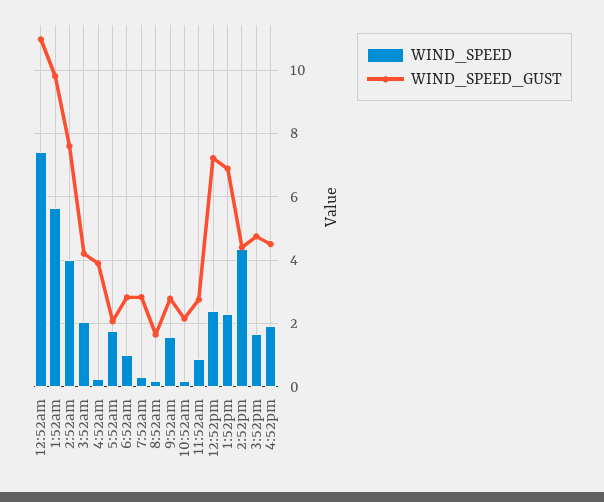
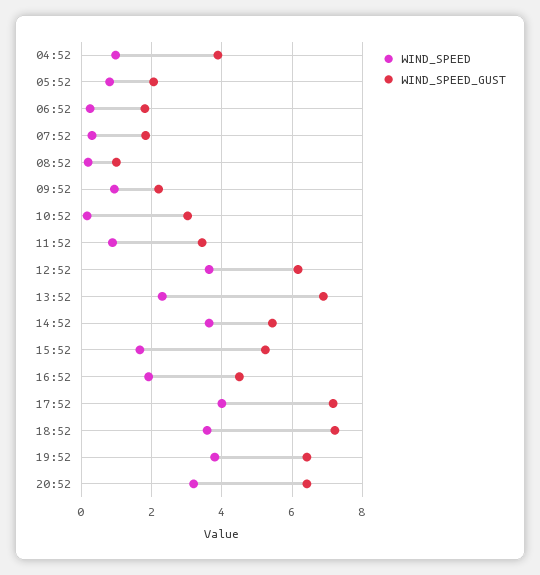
WIND_SPEED, 12:52am: 7.4 -> none
WIND_SPEED_GUST, 12:52am: 11 -> none
WIND_SPEED, 1:52am: 5.6 -> none
WIND_SPEED_GUST, 1:52am: 9.8 -> none
WIND_SPEED, 2:52am: 4 -> none
WIND_SPEED_GUST, 2:52am: 7.6 -> none
WIND_SPEED, 3:52am: 2 -> none
WIND_SPEED_GUST, 3:52am: 4.2 -> none
WIND_SPEED, 4:52am: 0.2 -> 1
WIND_SPEED, 5:52am: 1.8 -> 0.8
WIND_SPEED, 6:52am: 1 -> 0.2
WIND_SPEED_GUST, 6:52am: 2.8 -> 1.8
WIND_SPEED_GUST, 7:52am: 2.8 -> 1.8
WIND_SPEED_GUST, 8:52am: 1.6 -> 1
WIND_SPEED, 9:52am: 1.6 -> 1
WIND_SPEED_GUST, 9:52am: 2.8 -> 2.2
WIND_SPEED_GUST, 10:52am: 2.2 -> 3
WIND_SPEED_GUST, 11:52am: 2.8 -> 3.4
WIND_SPEED, 12:52pm: 2.4 -> 3.6
WIND_SPEED_GUST, 12:52pm: 7.2 -> 6.2
WIND_SPEED, 2:52pm: 4.4 -> 3.6
WIND_SPEED_GUST, 2:52pm: 4.4 -> 5.4
WIND_SPEED_GUST, 3:52pm: 4.8 -> 5.2
WIND_SPEED, 17:52: none -> 4
WIND_SPEED_GUST, 17:52: none -> 7.2
WIND_SPEED, 18:52: none -> 3.6
WIND_SPEED_GUST, 18:52: none -> 7.2
WIND_SPEED, 19:52: none -> 3.8
WIND_SPEED_GUST, 19:52: none -> 6.4
WIND_SPEED, 20:52: none -> 3.2
WIND_SPEED_GUST, 20:52: none -> 6.4

